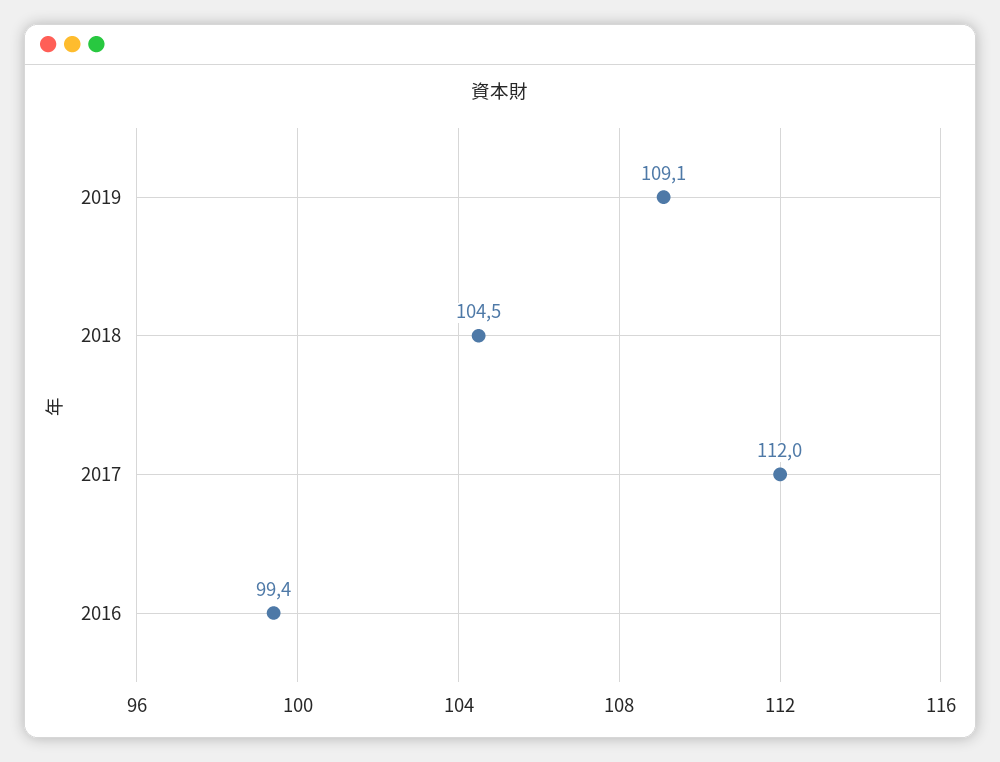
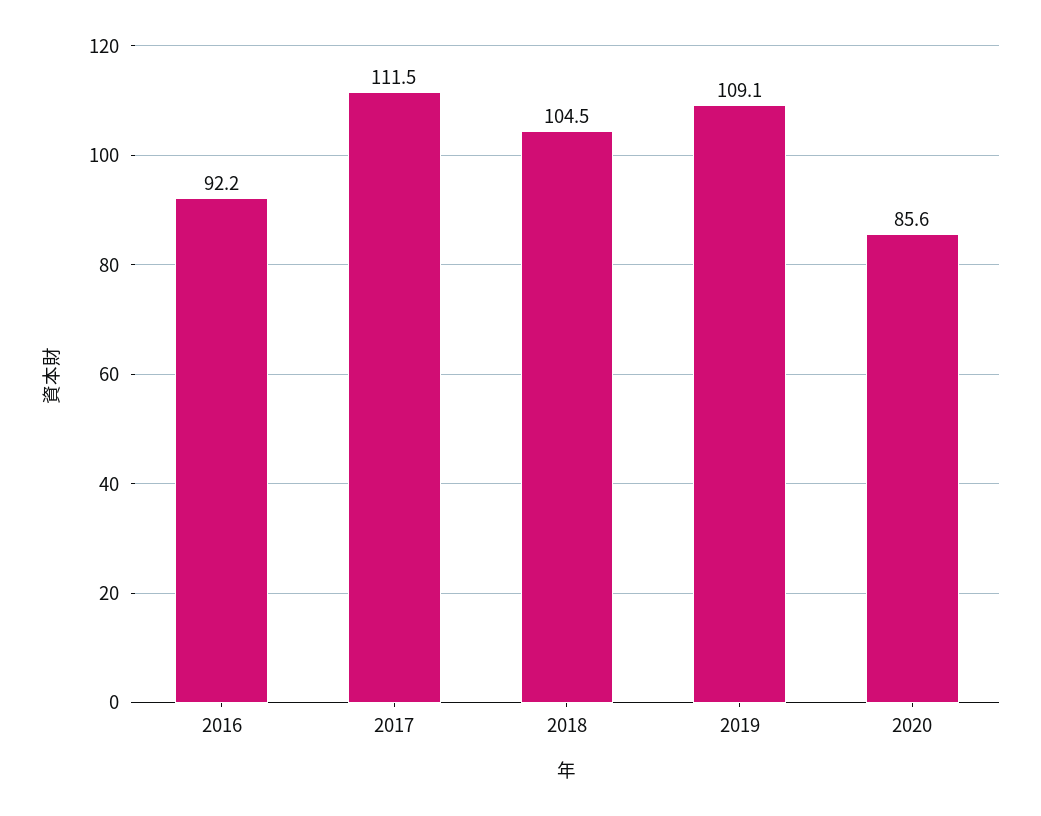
2017: 112 -> 111.5
2016: 99.4 -> 92.2
2020: none -> 85.6

